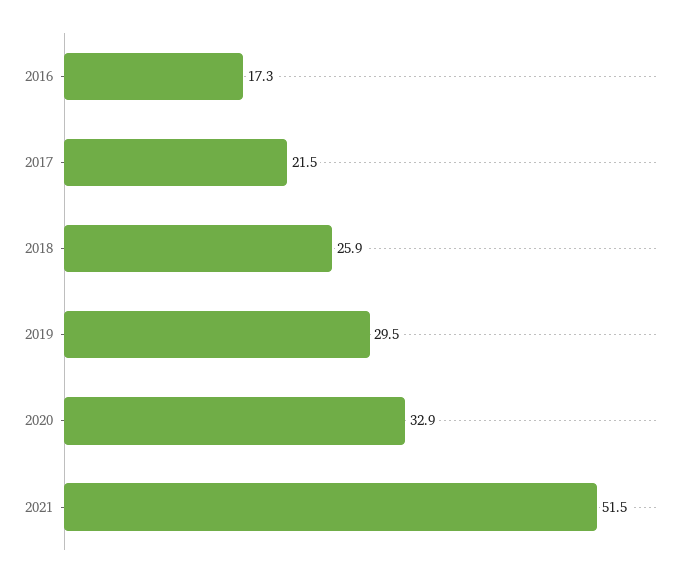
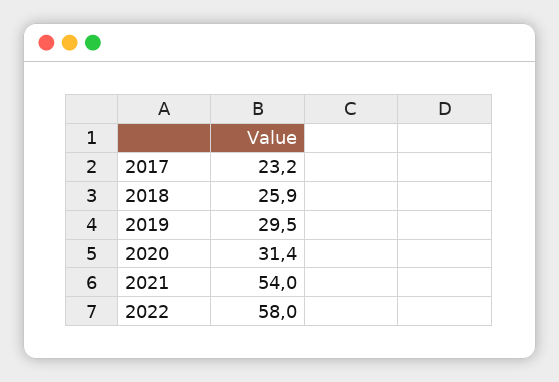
2016: 17.3 -> none
2017: 21.5 -> 23.2
2020: 32.9 -> 31.4
2021: 51.5 -> 54
2022: none -> 58

